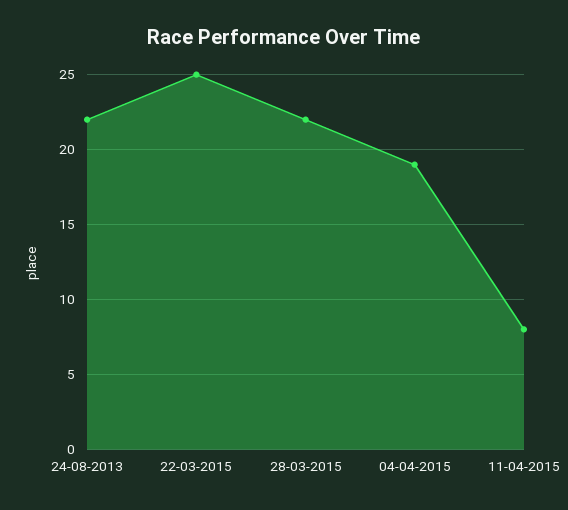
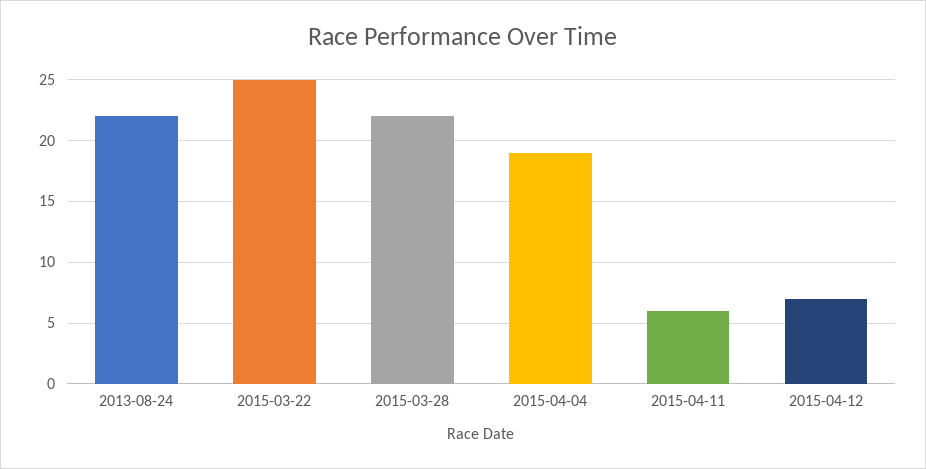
11-04-2015: 8 -> 6
2015-04-12: none -> 7

